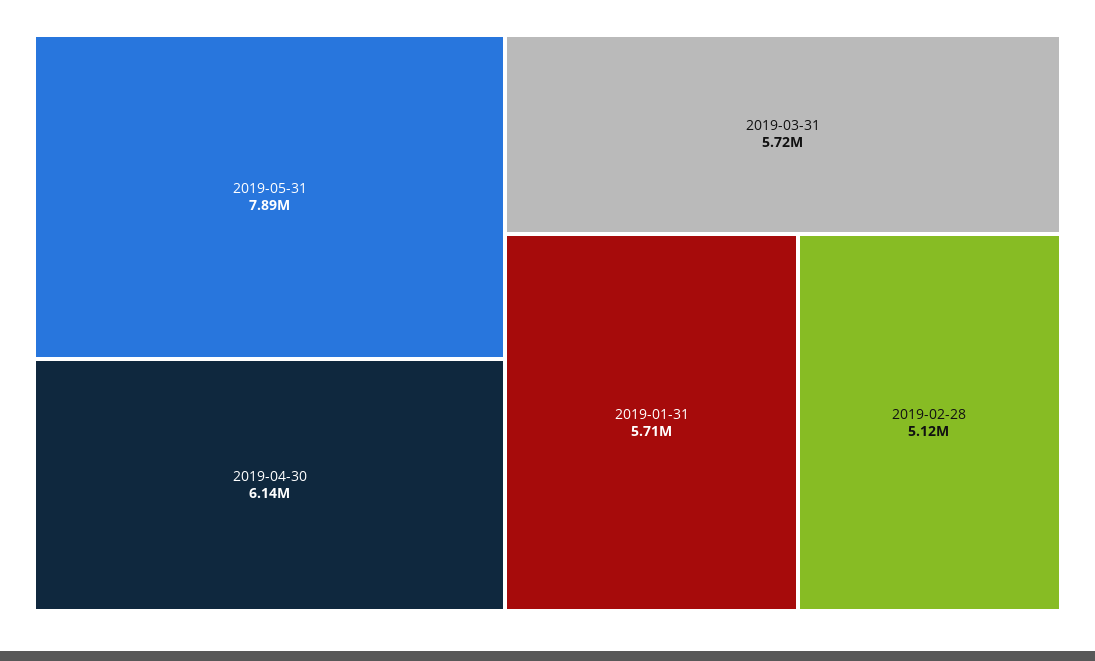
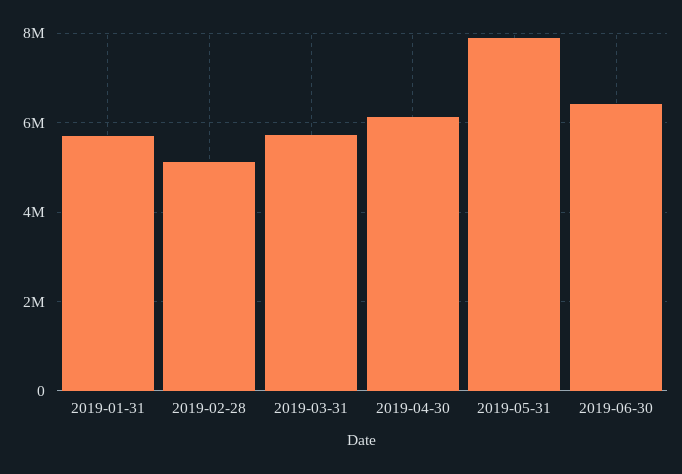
2019-06-30: none -> 6400000

